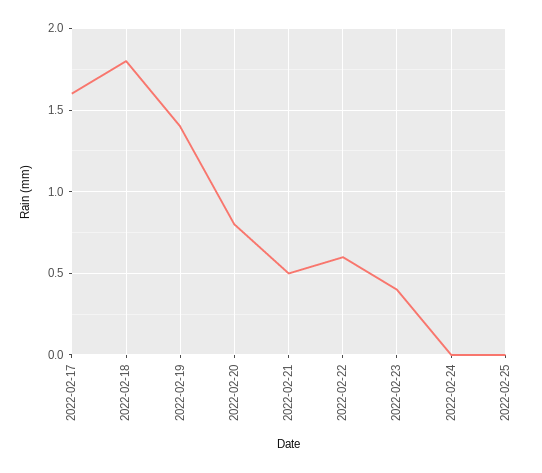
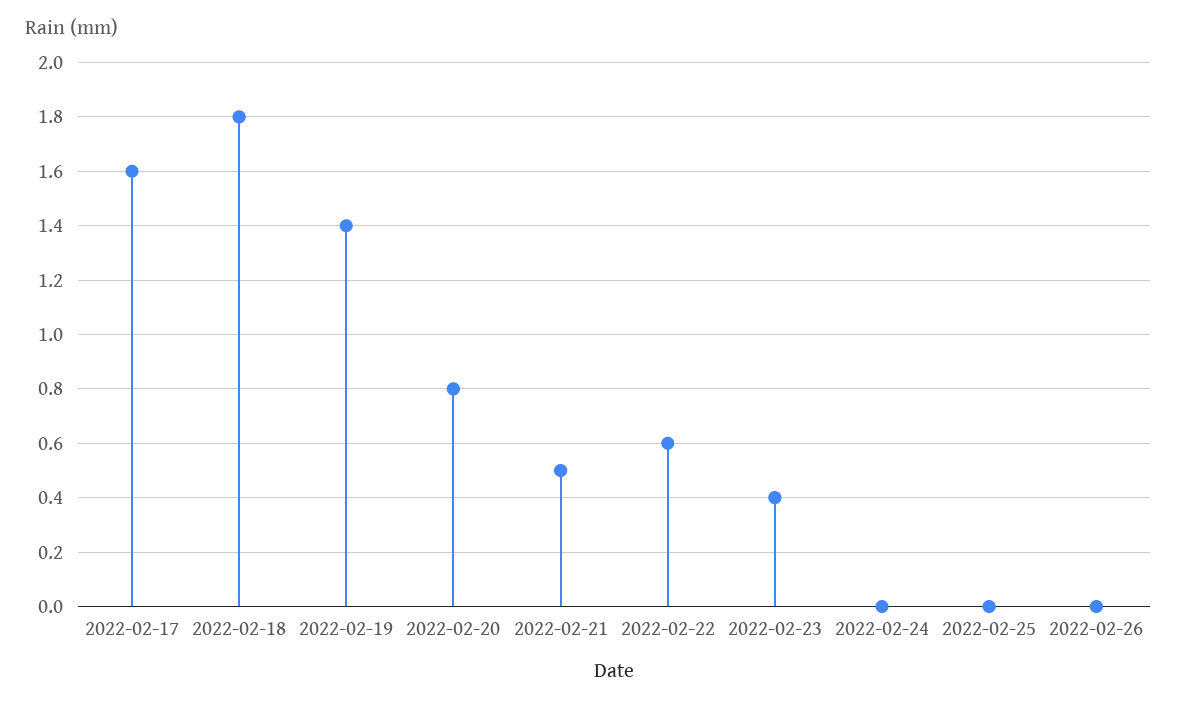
2022-02-26: none -> 0

